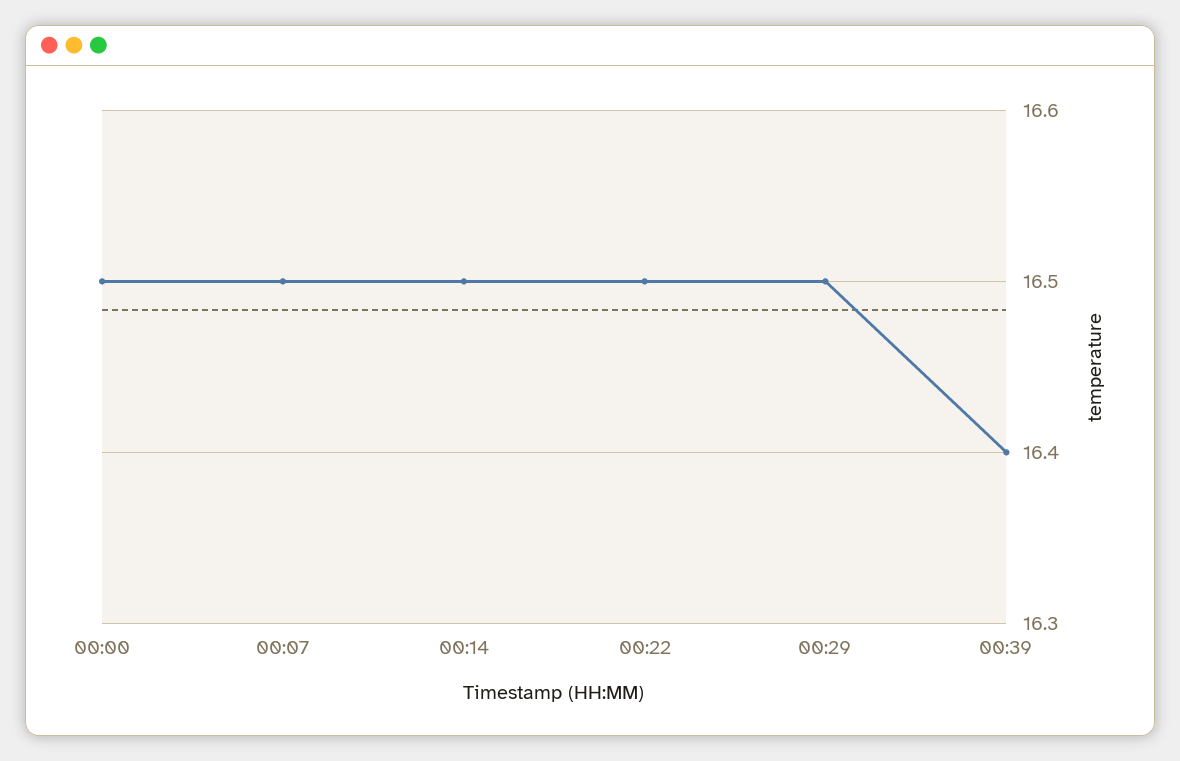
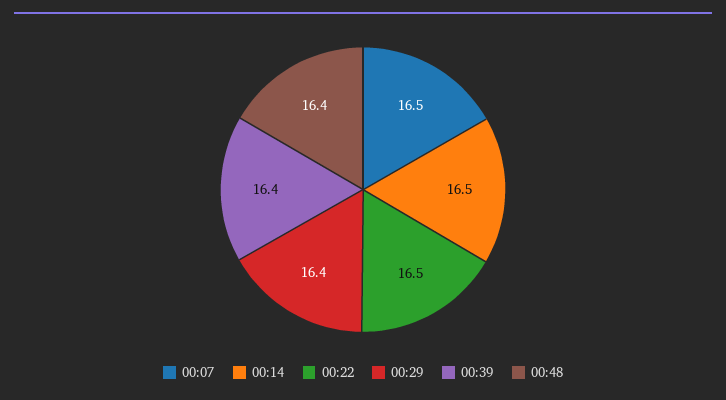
00:00: 16.5 -> none
00:29: 16.5 -> 16.4
00:48: none -> 16.4

